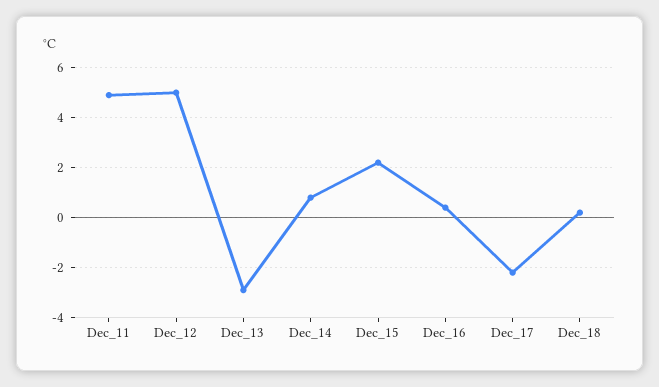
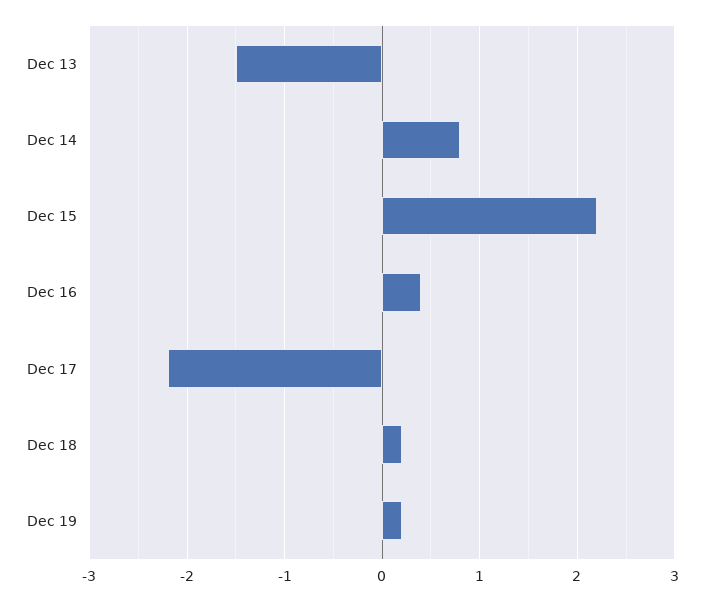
Dec_11: 5 -> none
Dec_12: 5 -> none
Dec_13: -3 -> -1.5
Dec 19: none -> 0.2

